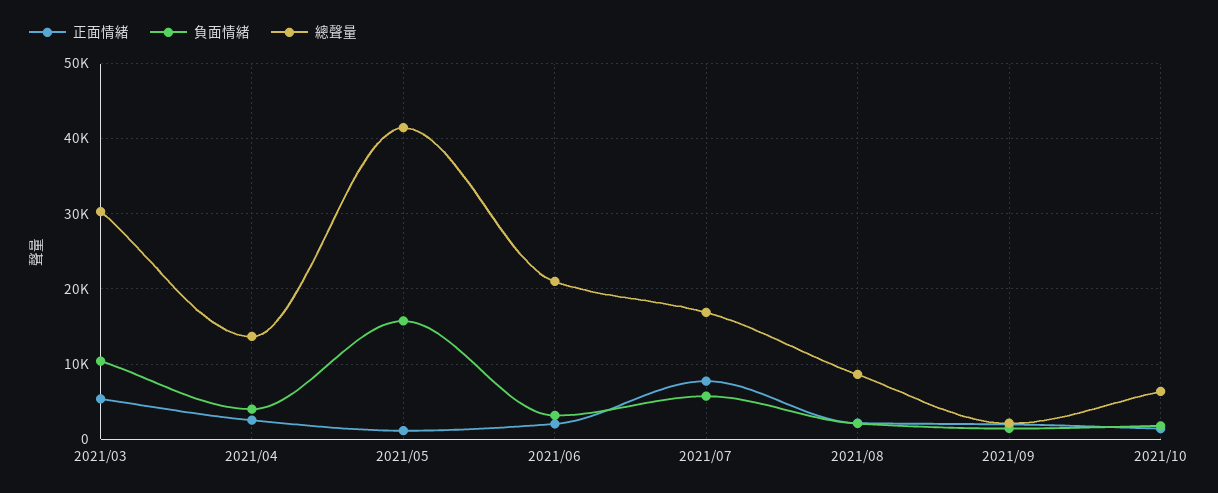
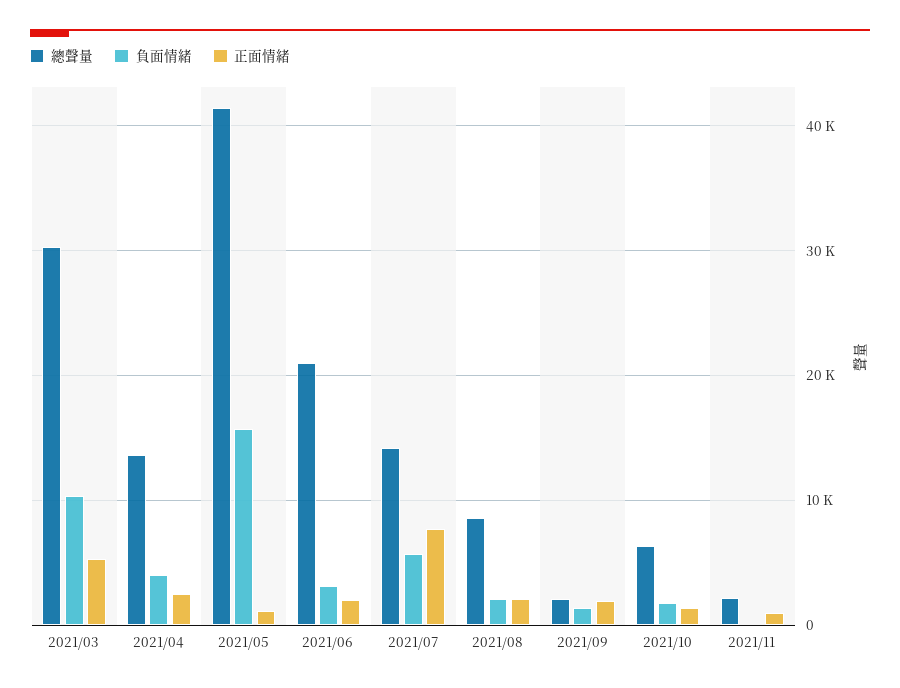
總聲量, 2021/07: 17000 -> 14000
總聲量, 2021/11: none -> 2000
負面情緒, 2021/11: none -> 0
正面情緒, 2021/11: none -> 1000

